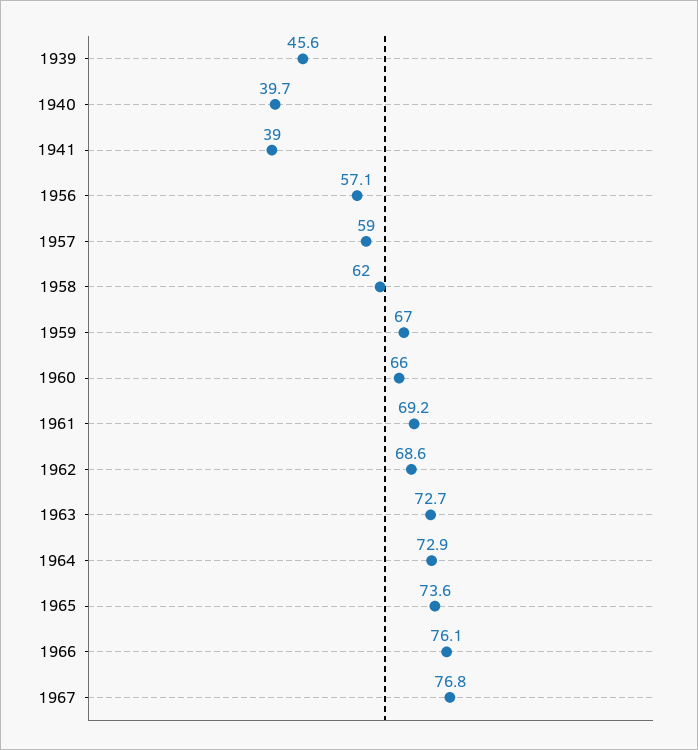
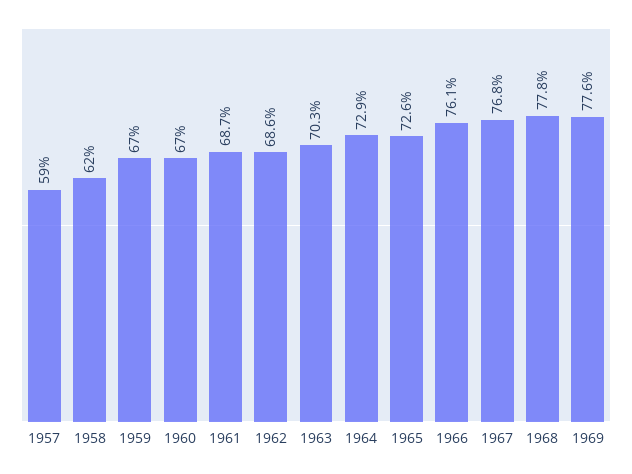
1939: 45.6 -> none
1940: 39.7 -> none
1941: 39 -> none
1956: 57.1 -> none
1960: 66 -> 67
1961: 69.2 -> 68.7
1963: 72.7 -> 70.3
1965: 73.6 -> 72.6
1968: none -> 77.8
1969: none -> 77.6

